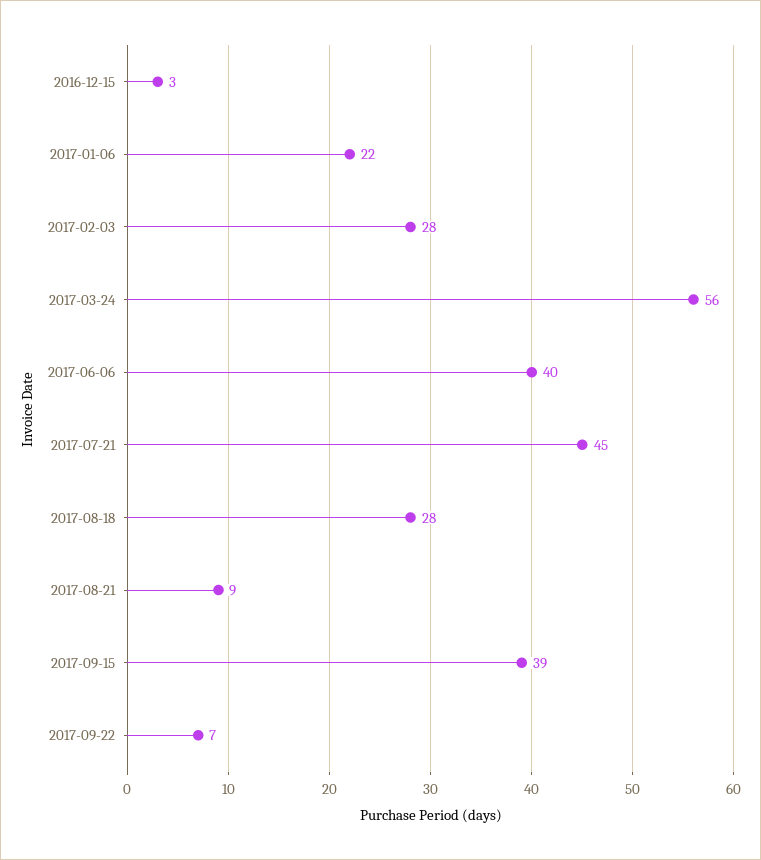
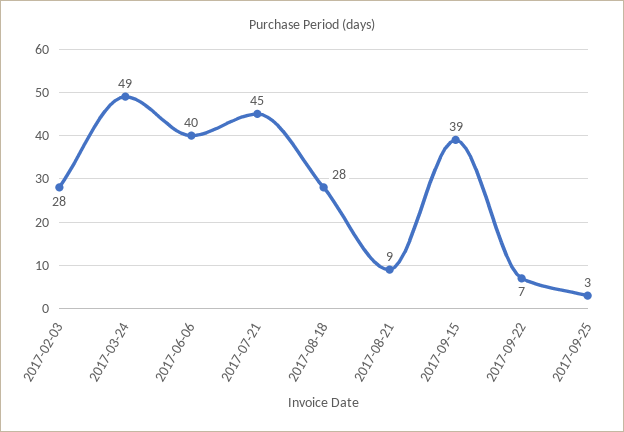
2016-12-15: 3 -> none
2017-01-06: 22 -> none
2017-03-24: 56 -> 49
2017-09-25: none -> 3

